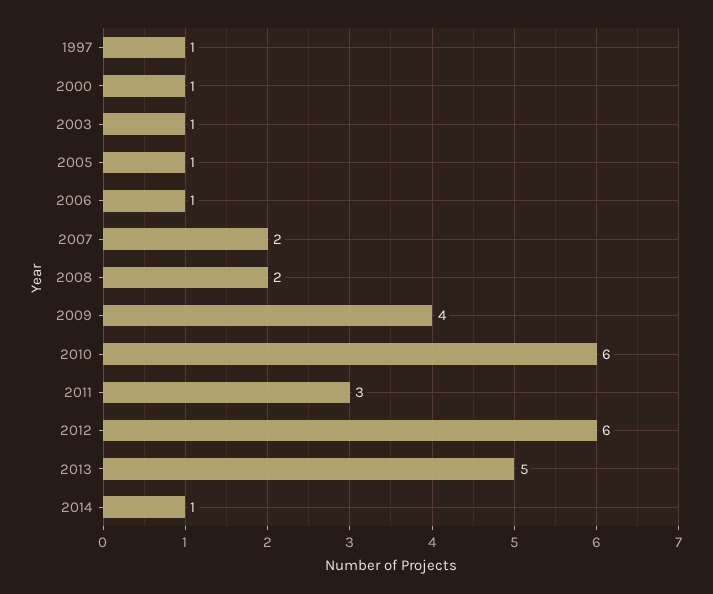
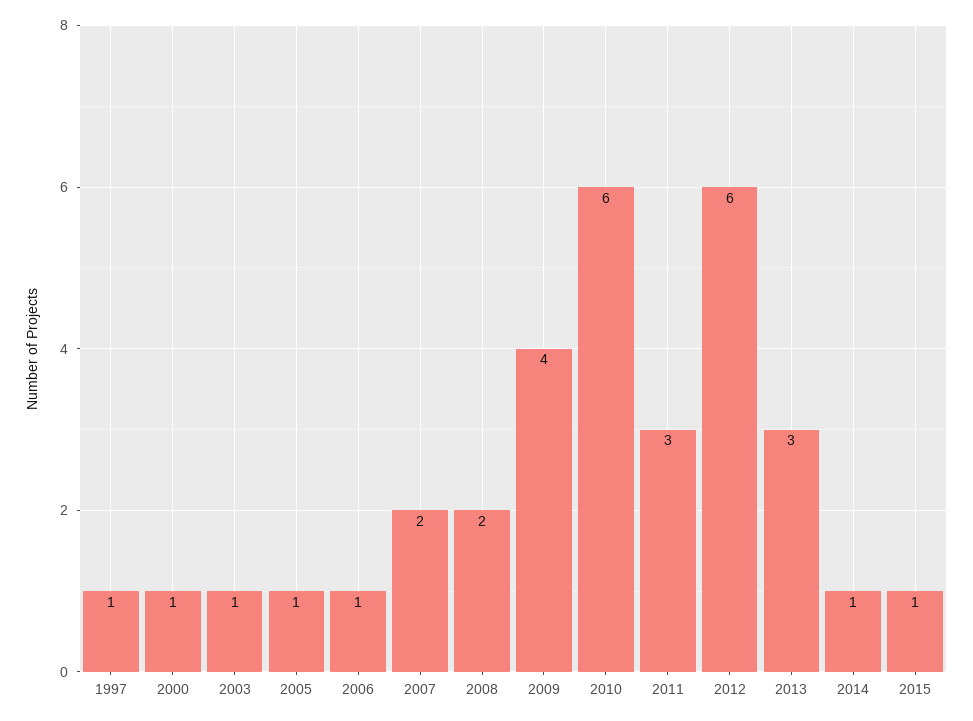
2013: 5 -> 3
2015: none -> 1

